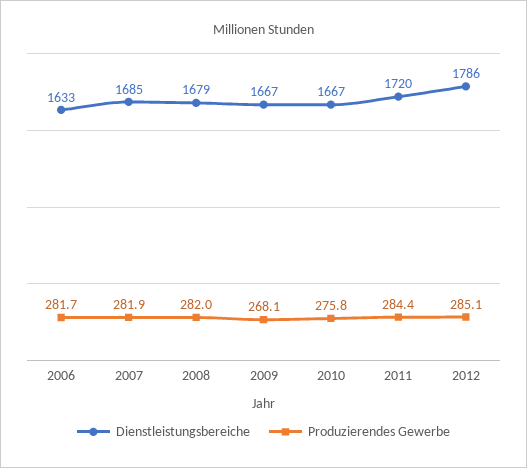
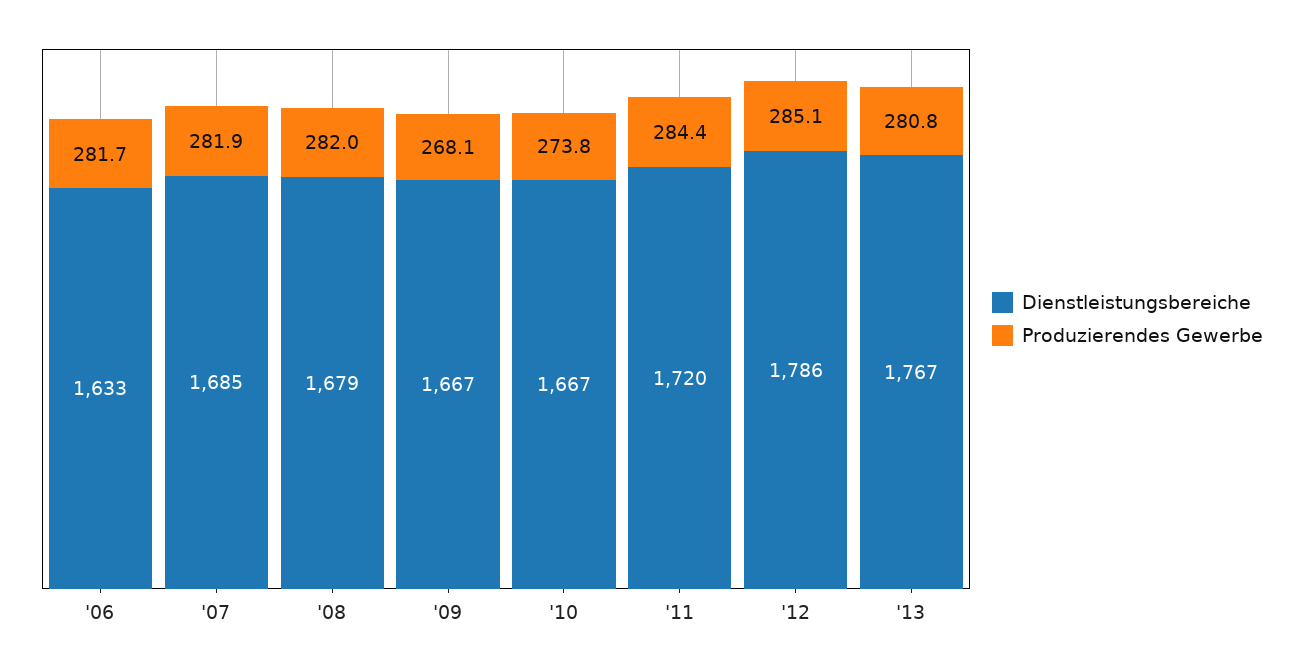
Produzierendes Gewerbe, 2010: 275.8 -> 273.8
Dienstleistungsbereiche, '13: none -> 1767
Produzierendes Gewerbe, '13: none -> 280.8

